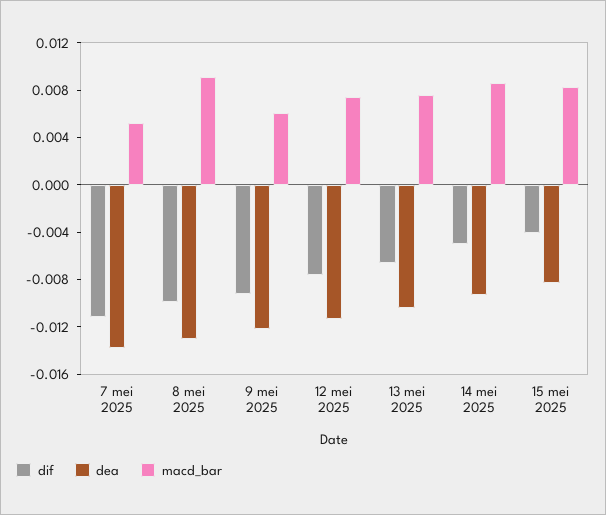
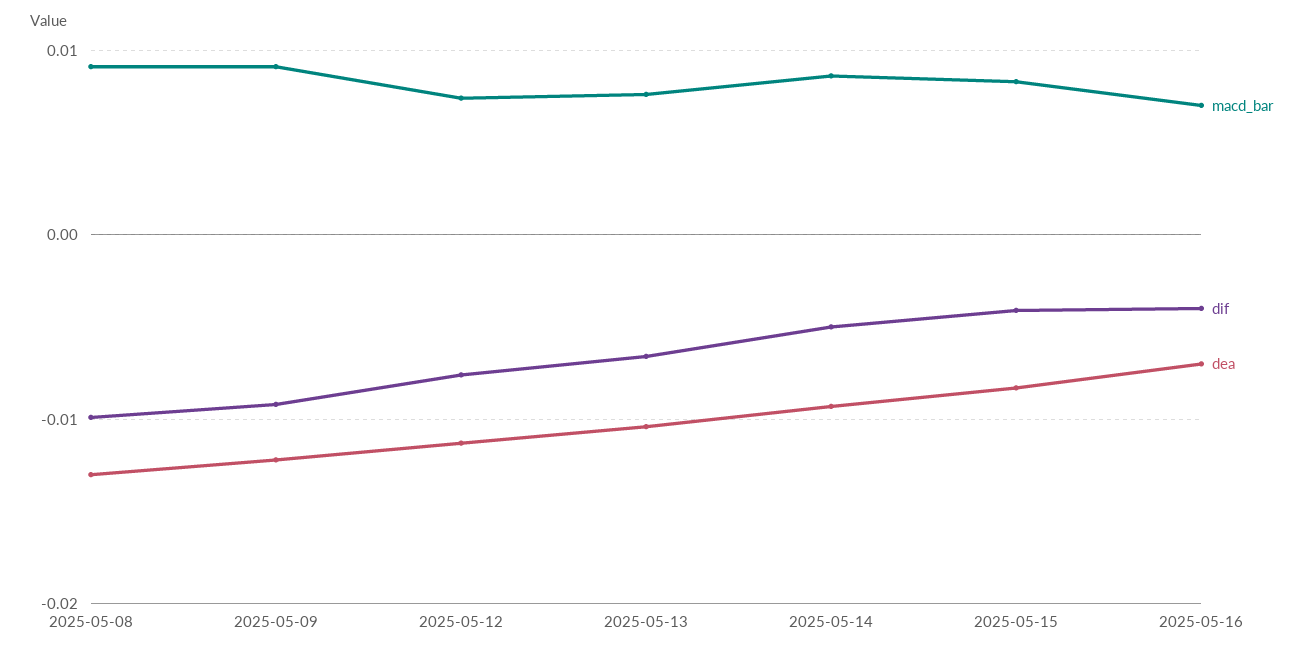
dif, 7 mei 2025: -0.011 -> none
dea, 7 mei 2025: -0.014 -> none
macd_bar, 7 mei 2025: 0.005 -> none
macd_bar, 9 mei 2025: 0.006 -> 0.009
macd_bar, 2025-05-16: none -> 0.007
dif, 2025-05-16: none -> -0.004
dea, 2025-05-16: none -> -0.007

